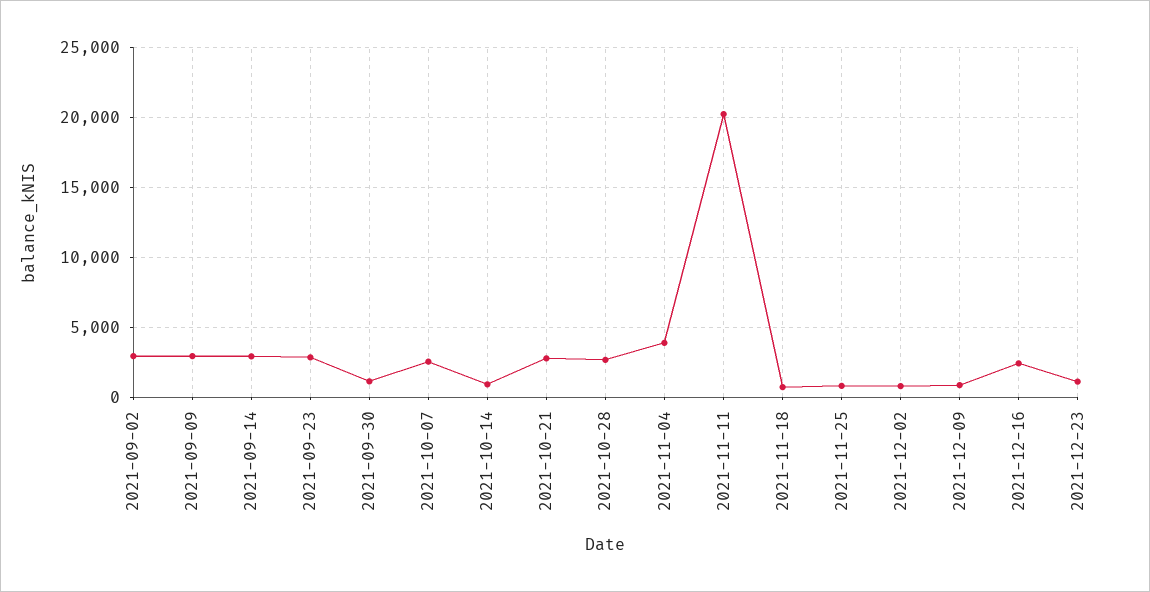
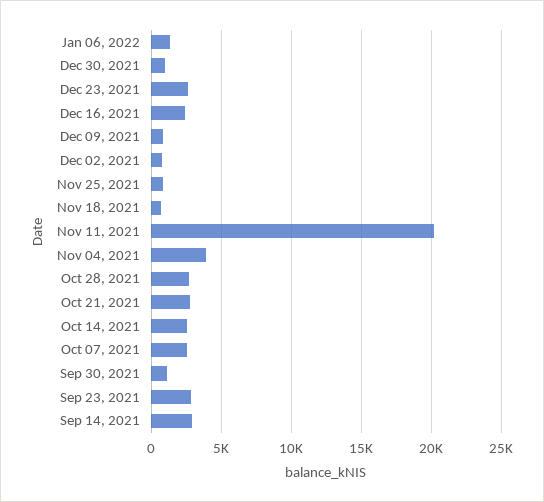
2021-09-02: 3000 -> none
2021-09-09: 3000 -> none
2021-10-14: 1000 -> 2500
2021-12-23: 1000 -> 2500
Jan 06, 2022: none -> 1500
Dec 30, 2021: none -> 1000

